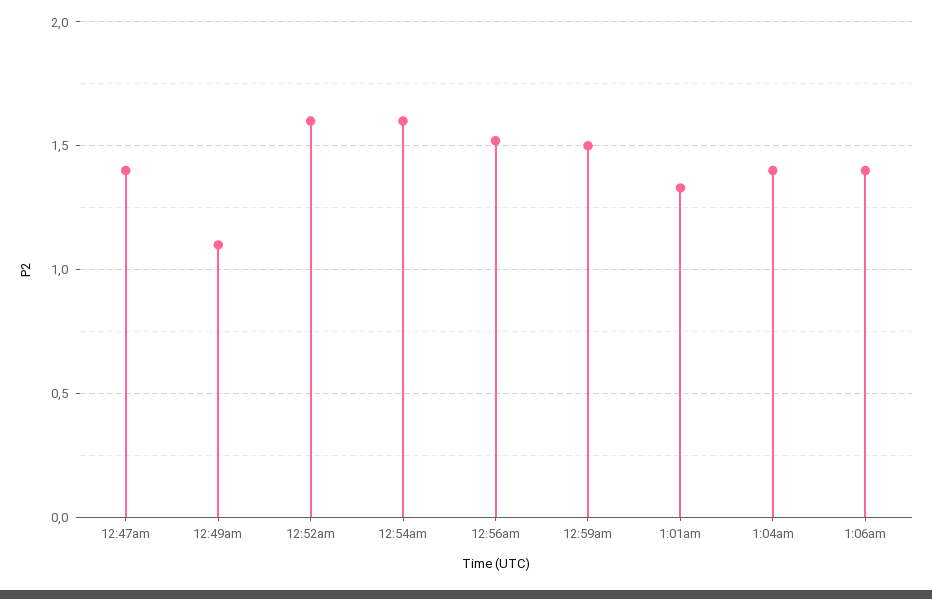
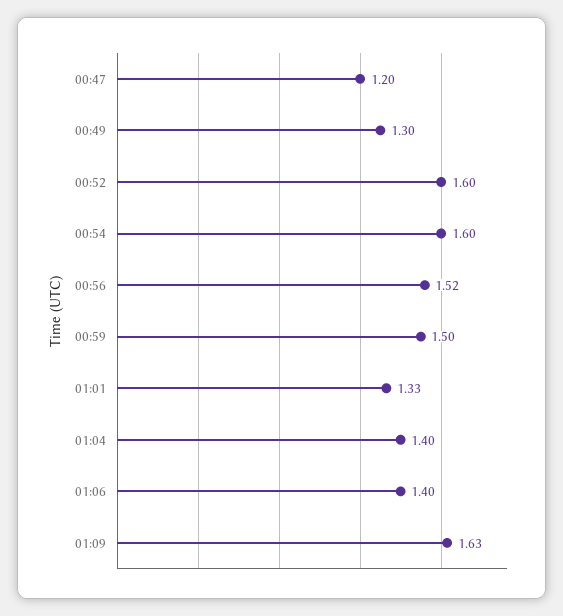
12:47am: 1.4 -> 1.2
12:49am: 1.1 -> 1.3
01:09: none -> 1.63

